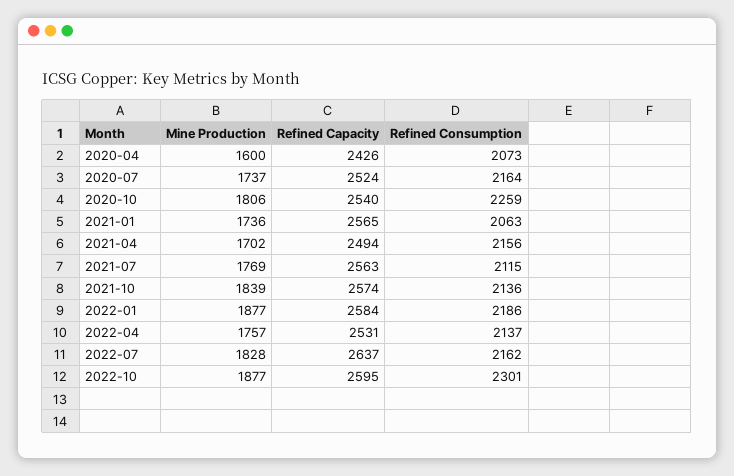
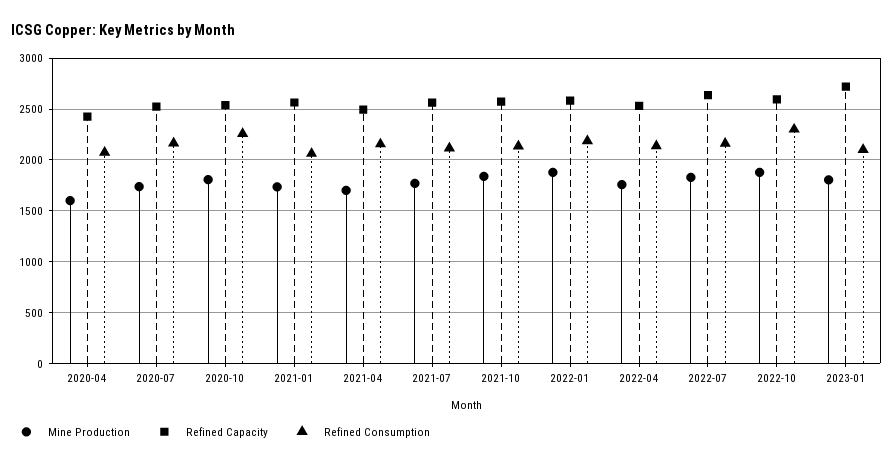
Mine Production, 2023-01: none -> 1800
Refined Capacity, 2023-01: none -> 2700
Refined Consumption, 2023-01: none -> 2100

